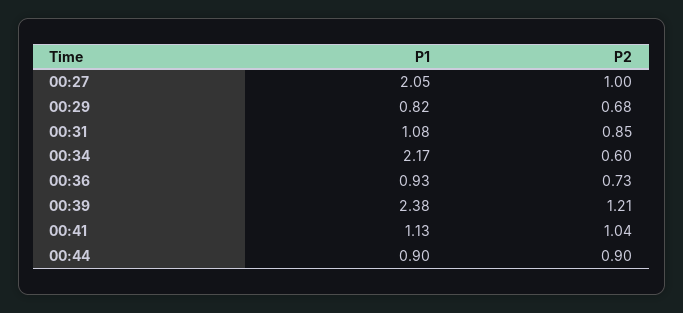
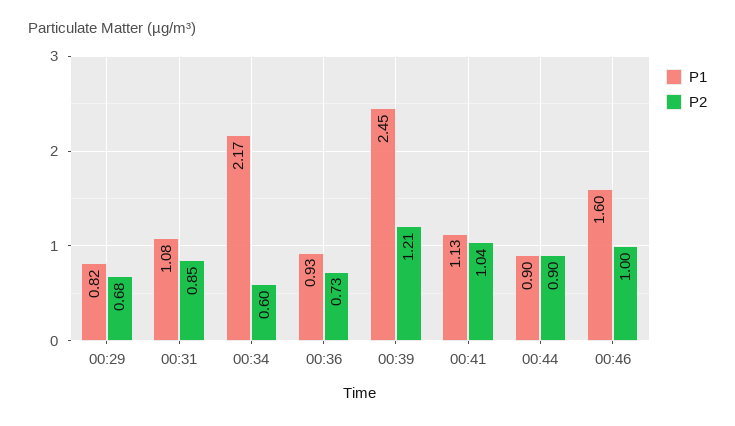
P1, 00:27: 2.05 -> none
P2, 00:27: 1 -> none
P1, 00:39: 2.38 -> 2.45
P1, 00:46: none -> 1.6
P2, 00:46: none -> 1

